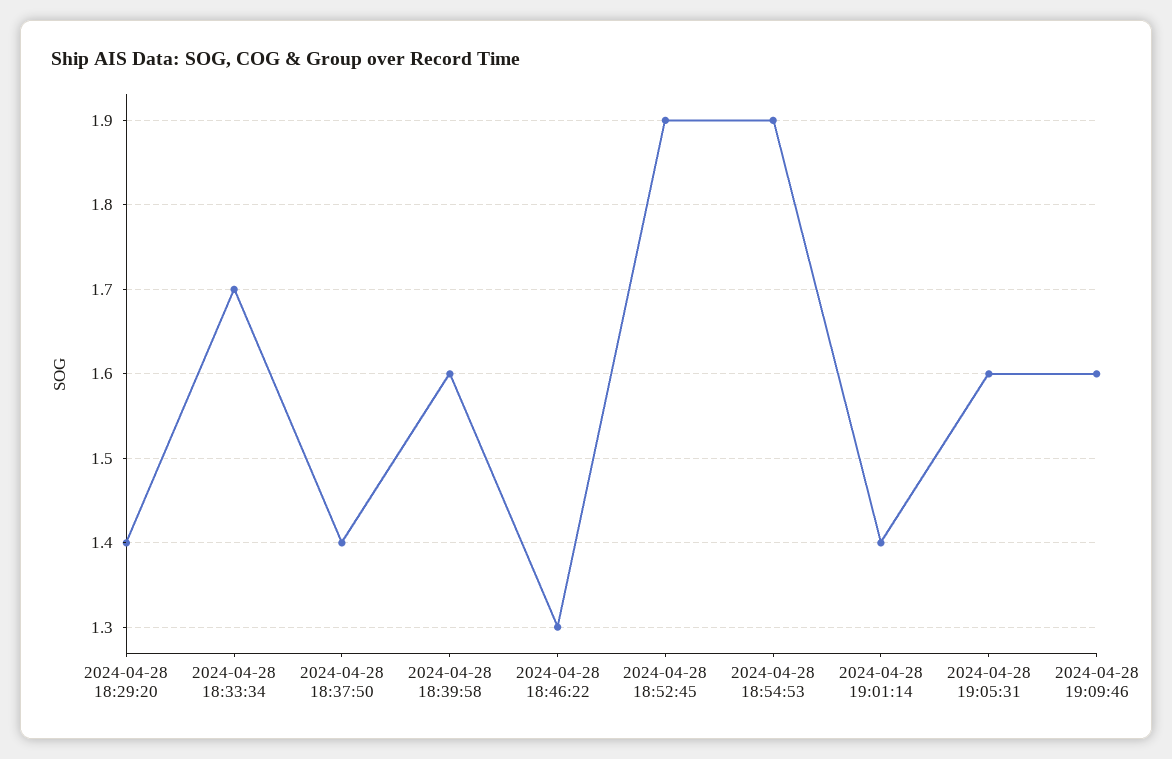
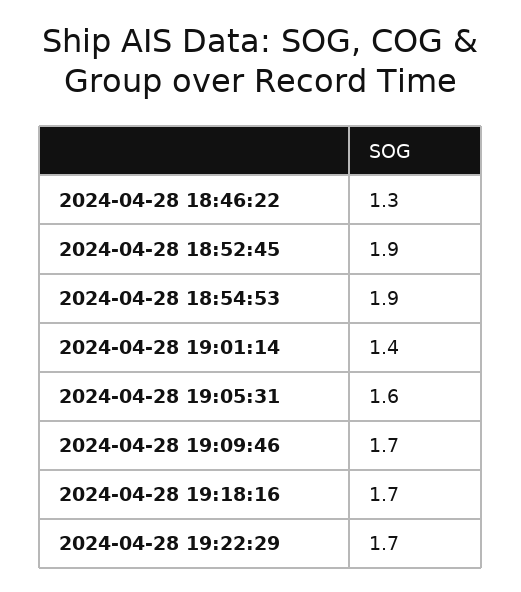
2024-04-28 18:29:20: 1.4 -> none
2024-04-28 18:33:34: 1.7 -> none
2024-04-28 18:37:50: 1.4 -> none
2024-04-28 18:39:58: 1.6 -> none
2024-04-28 19:09:46: 1.6 -> 1.7
2024-04-28 19:18:16: none -> 1.7
2024-04-28 19:22:29: none -> 1.7

